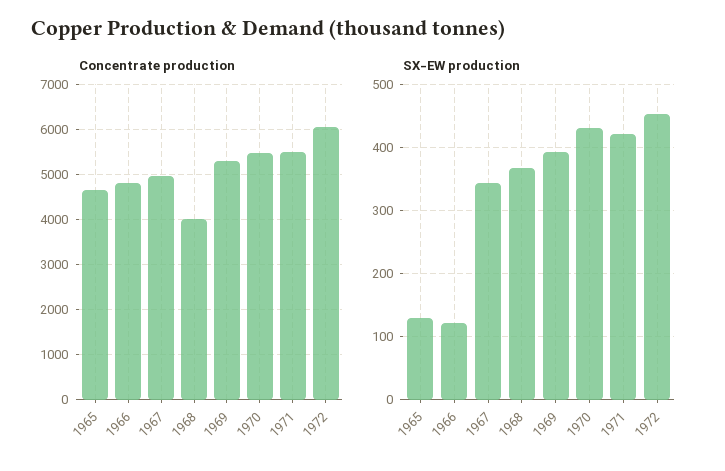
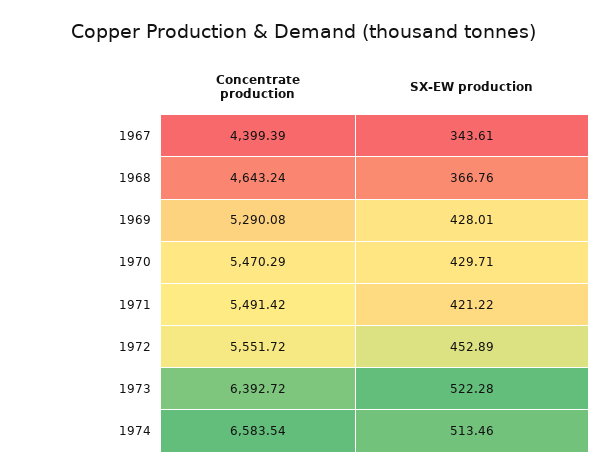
Concentrate production, 1965: 4600 -> none
Concentrate production, 1966: 4800 -> none
Concentrate production, 1967: 5000 -> 4399.39
Concentrate production, 1968: 4000 -> 4643.24
Concentrate production, 1972: 6000 -> 5551.72
SX-EW production, 1965: 130 -> none
SX-EW production, 1966: 120 -> none
SX-EW production, 1969: 390 -> 428.01
Concentrate production, 1973: none -> 6392.72
SX-EW production, 1973: none -> 522.28
Concentrate production, 1974: none -> 6583.54
SX-EW production, 1974: none -> 513.46

